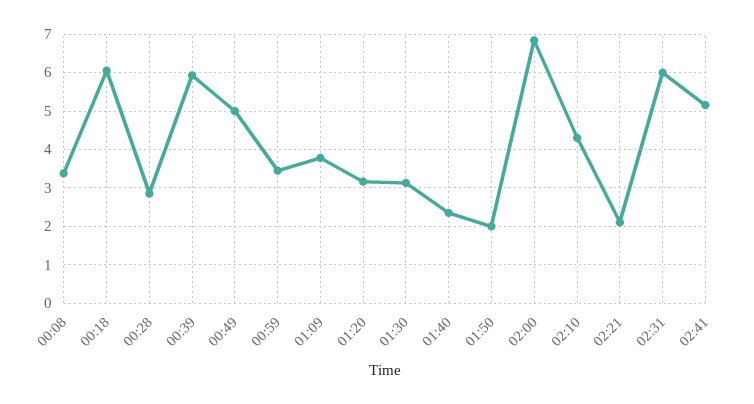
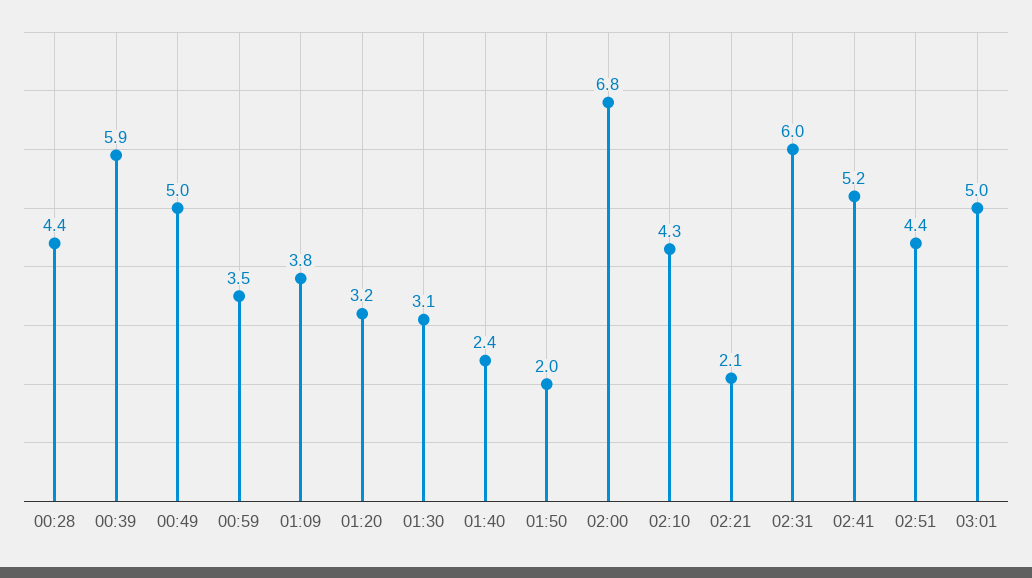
00:08: 3.4 -> none
00:18: 6 -> none
00:28: 2.8 -> 4.4
02:51: none -> 4.4
03:01: none -> 5

